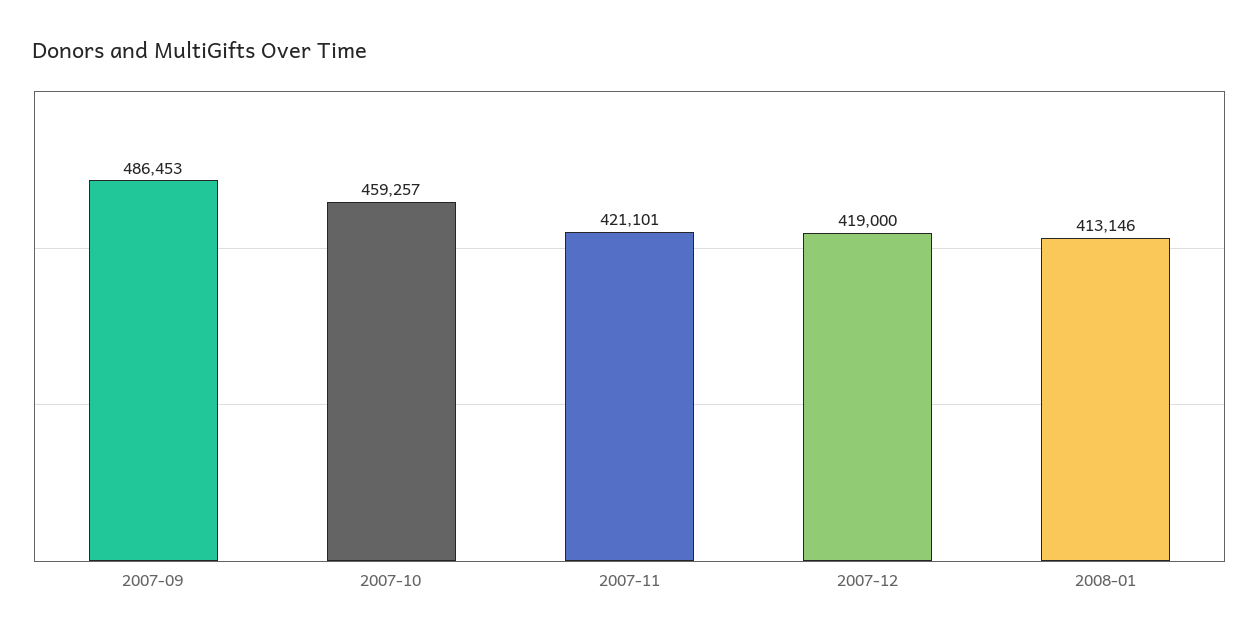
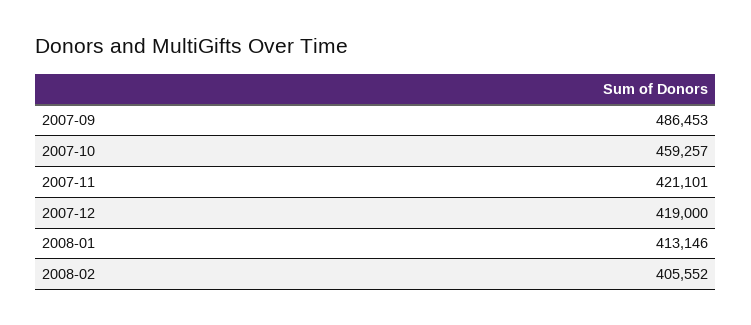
2008-02: none -> 405552

